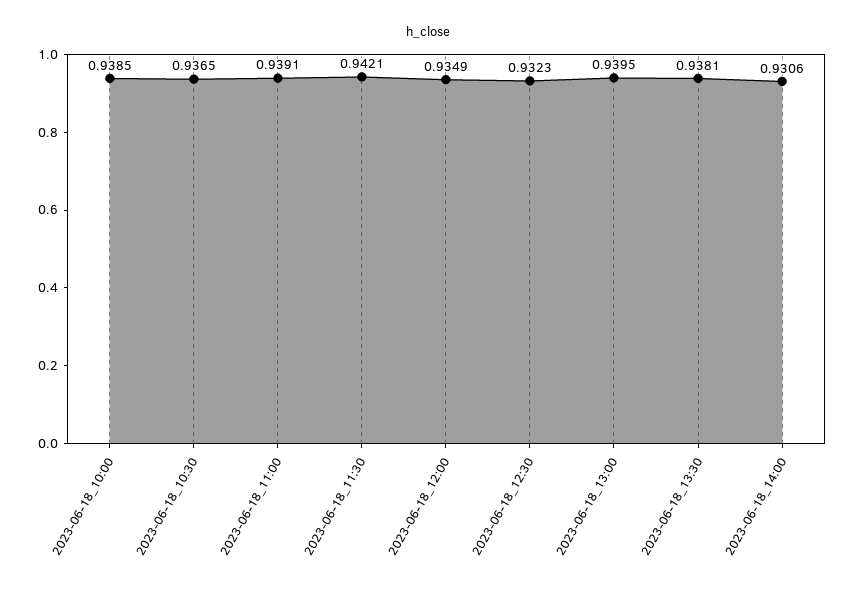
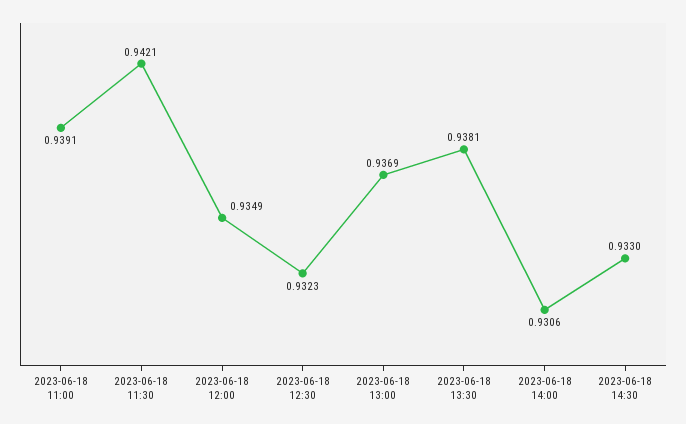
2023-06-18_10:00: 0.9385 -> none
2023-06-18_10:30: 0.9365 -> none
2023-06-18_13:00: 0.9395 -> 0.9369
2023-06-18 14:30: none -> 0.933

